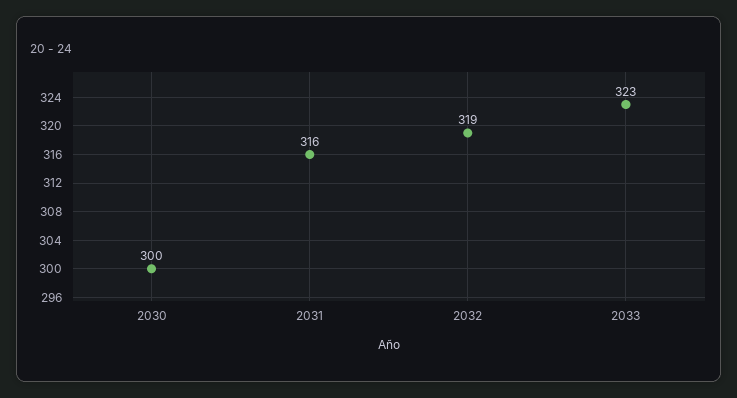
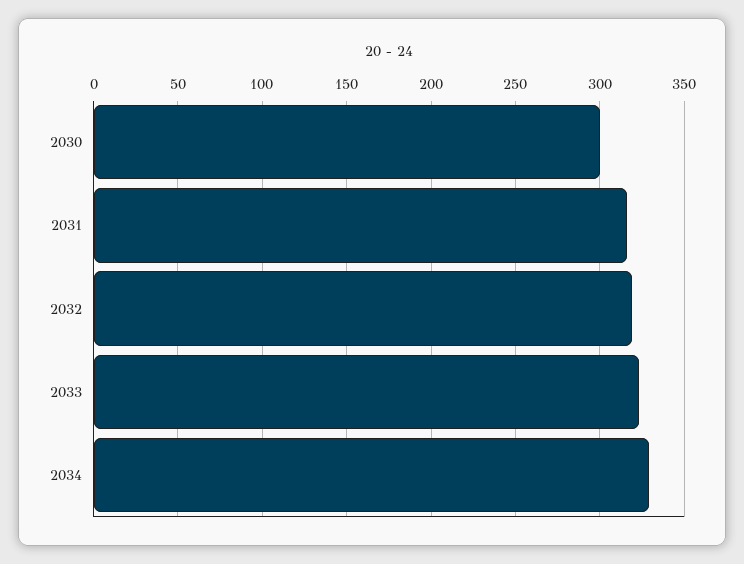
2034: none -> 330

